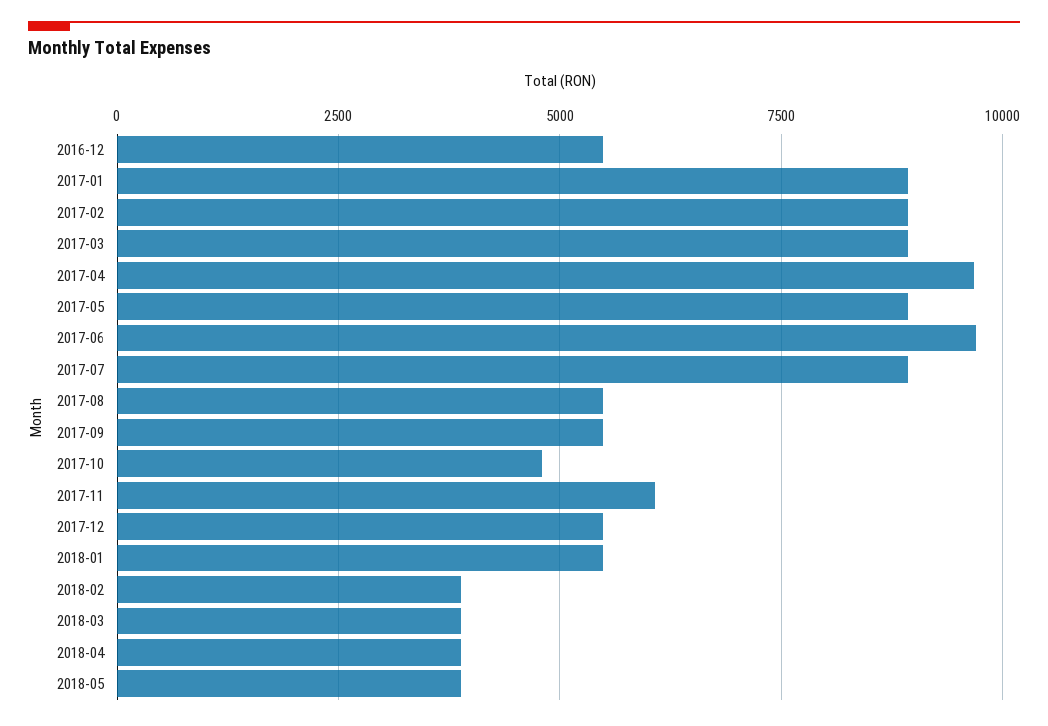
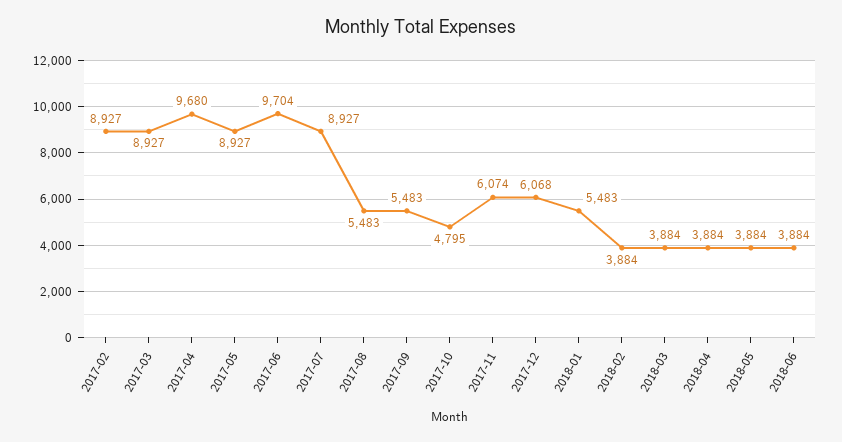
2016-12: 5500 -> none
2017-01: 9000 -> none
2017-12: 5500 -> 6068
2018-06: none -> 3884

